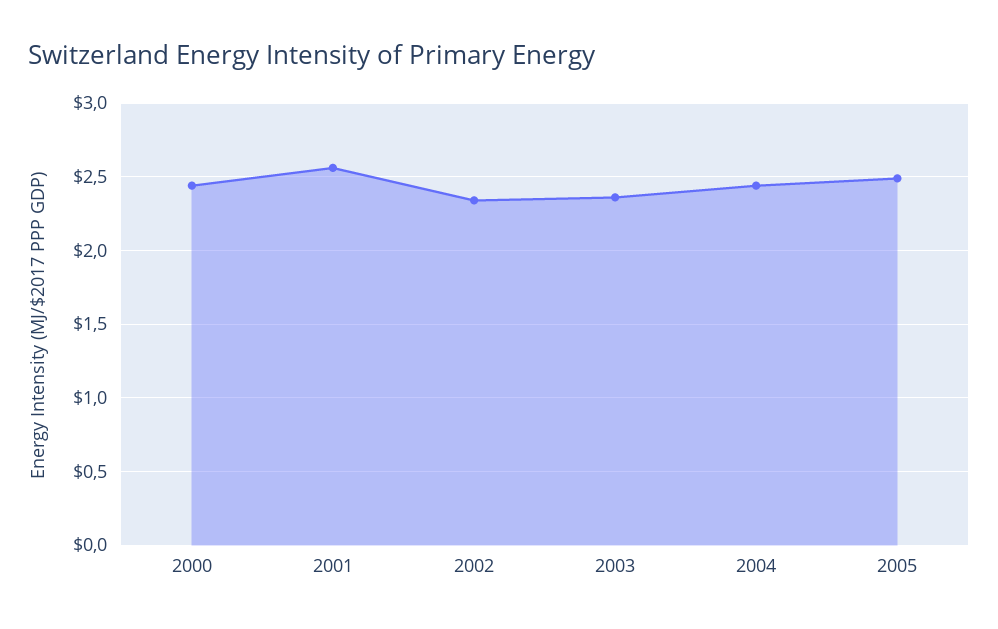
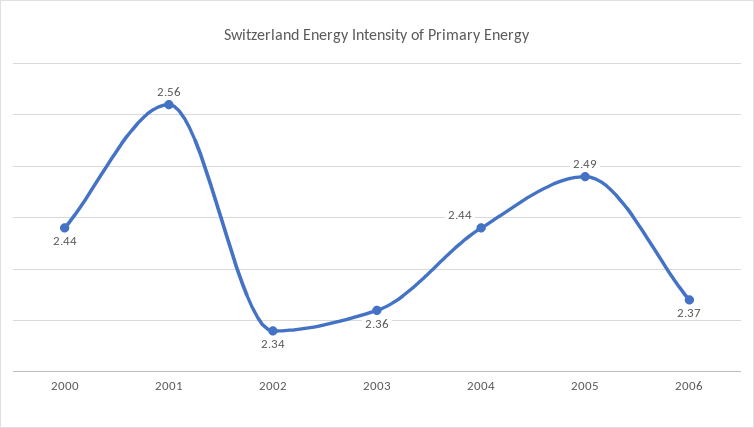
2006: none -> 2.37

